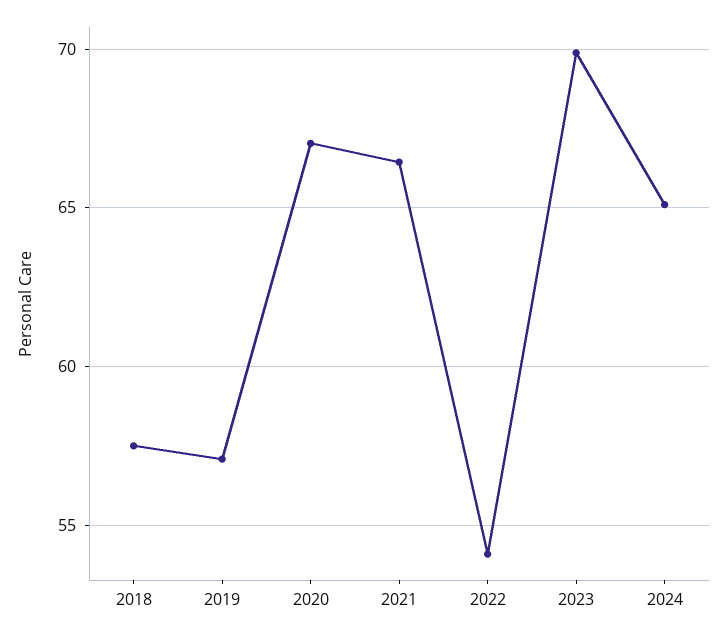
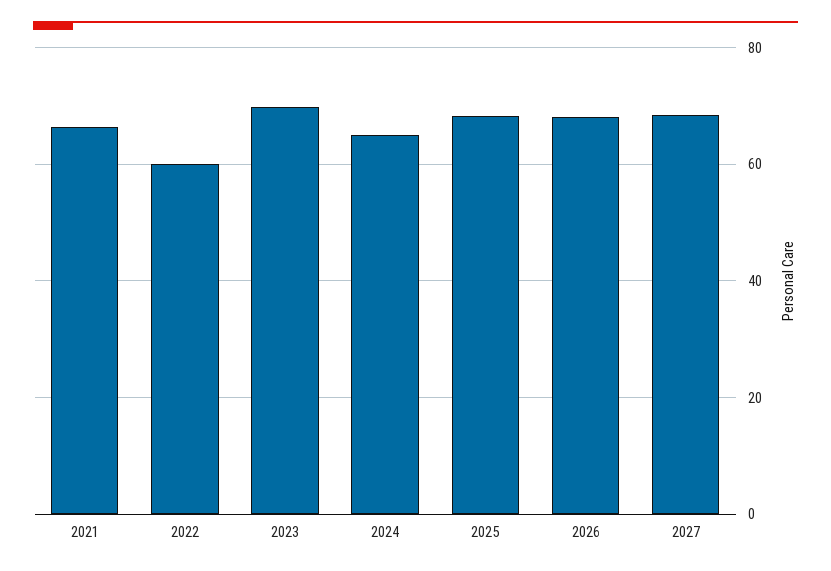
2018: 57.5 -> none
2019: 57 -> none
2020: 67 -> none
2022: 54 -> 60
2025: none -> 68
2026: none -> 68
2027: none -> 68

